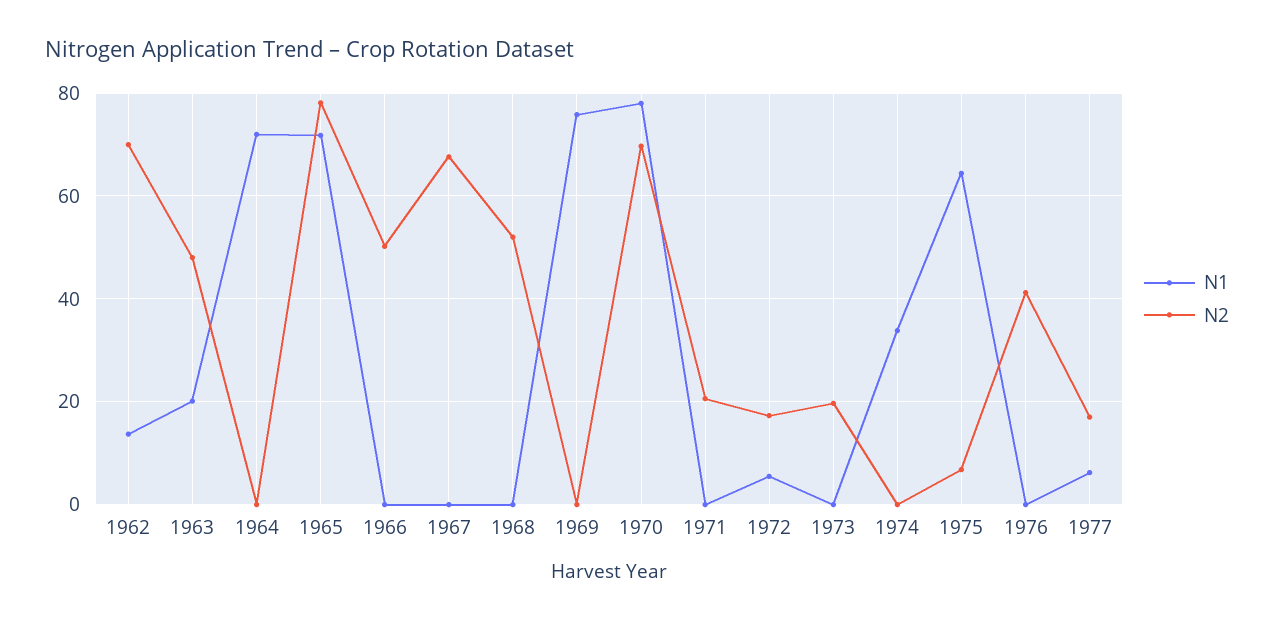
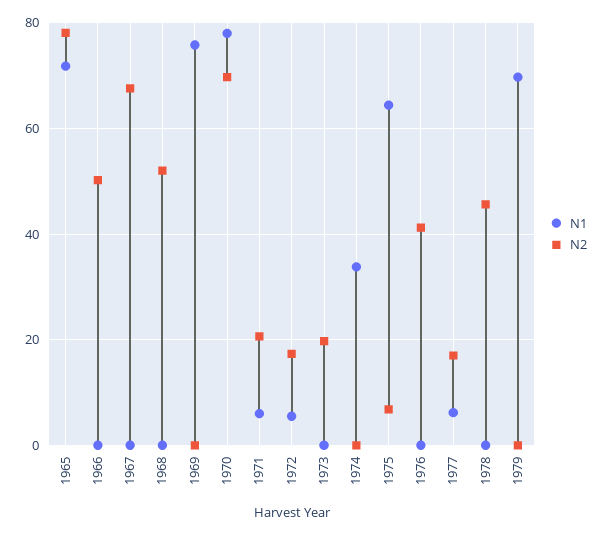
N1, 1962: 14 -> none
N2, 1962: 70 -> none
N1, 1963: 20 -> none
N2, 1963: 48 -> none
N1, 1964: 72 -> none
N2, 1964: 0 -> none
N1, 1971: 0 -> 6
N1, 1978: none -> 0
N2, 1978: none -> 46
N1, 1979: none -> 70
N2, 1979: none -> 0

